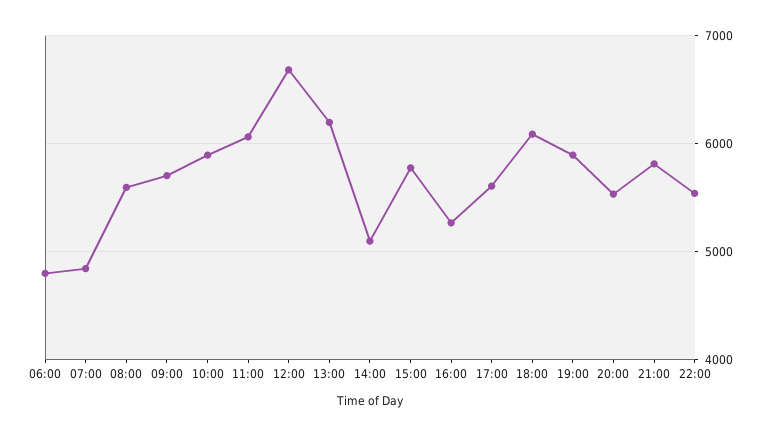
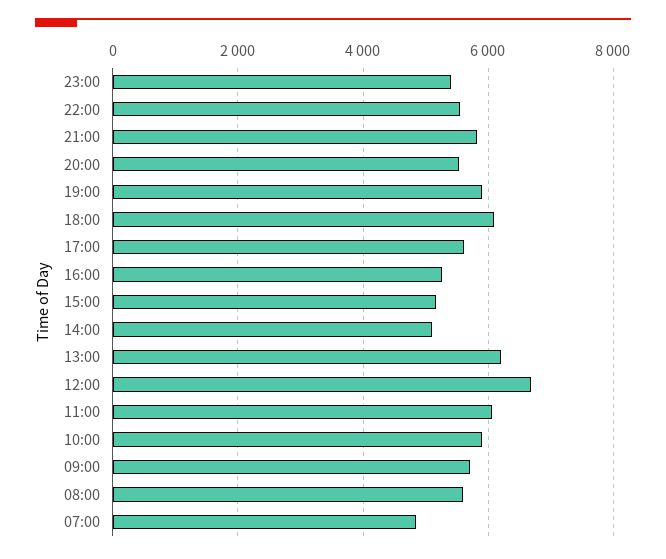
06:00: 4800 -> none
15:00: 5800 -> 5200
23:00: none -> 5400

